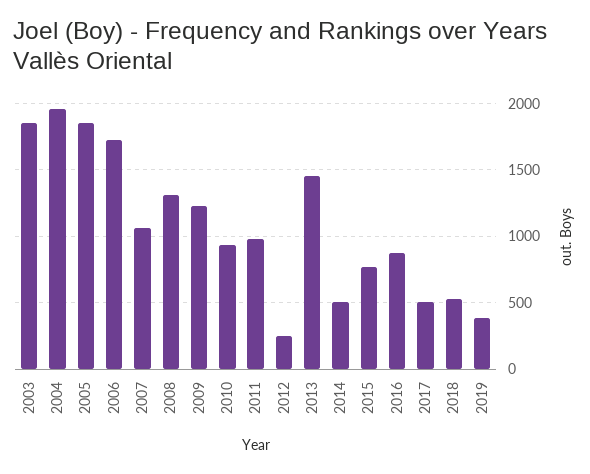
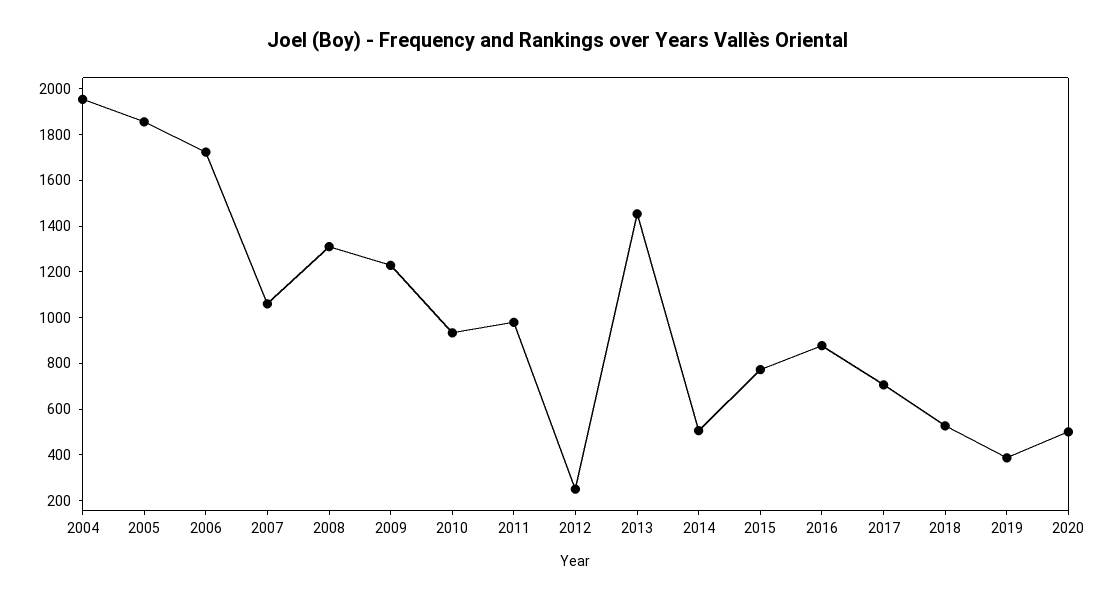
2003: 1850 -> none
2017: 500 -> 700
2020: none -> 500

